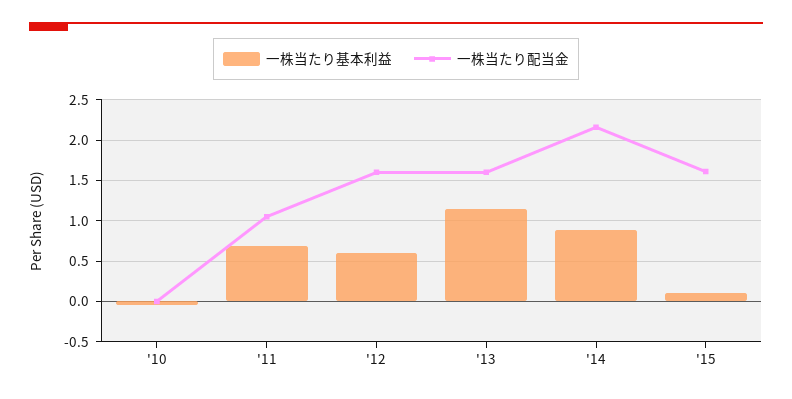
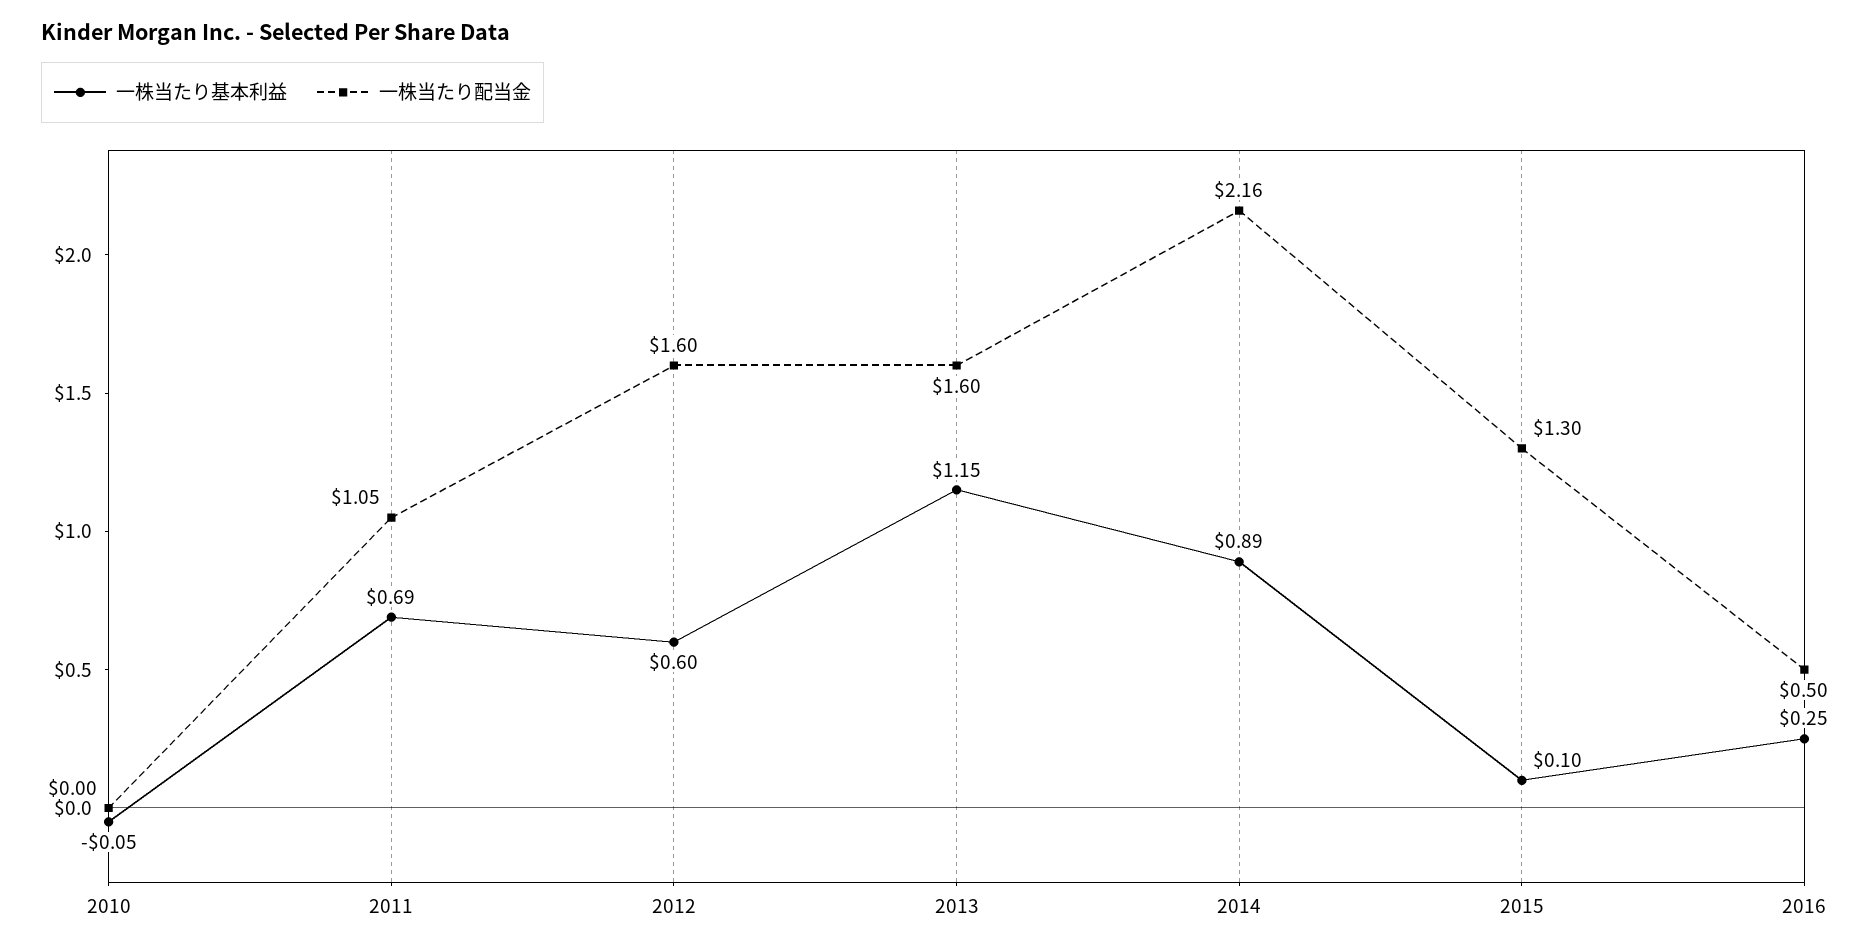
一株当たり配当金, '15: 1.6 -> 1.3
一株当たり基本利益, 2016: none -> 0.25
一株当たり配当金, 2016: none -> 0.5

